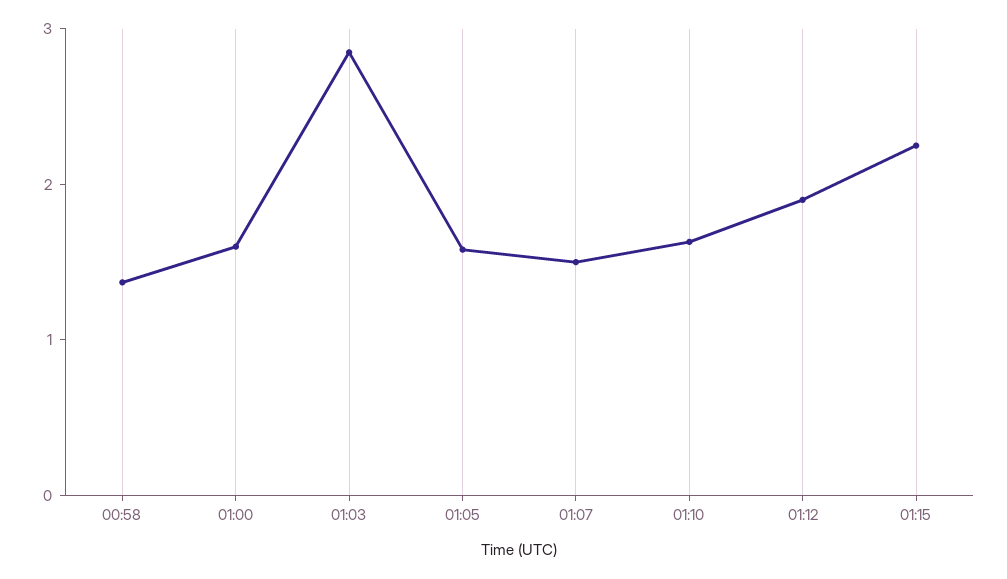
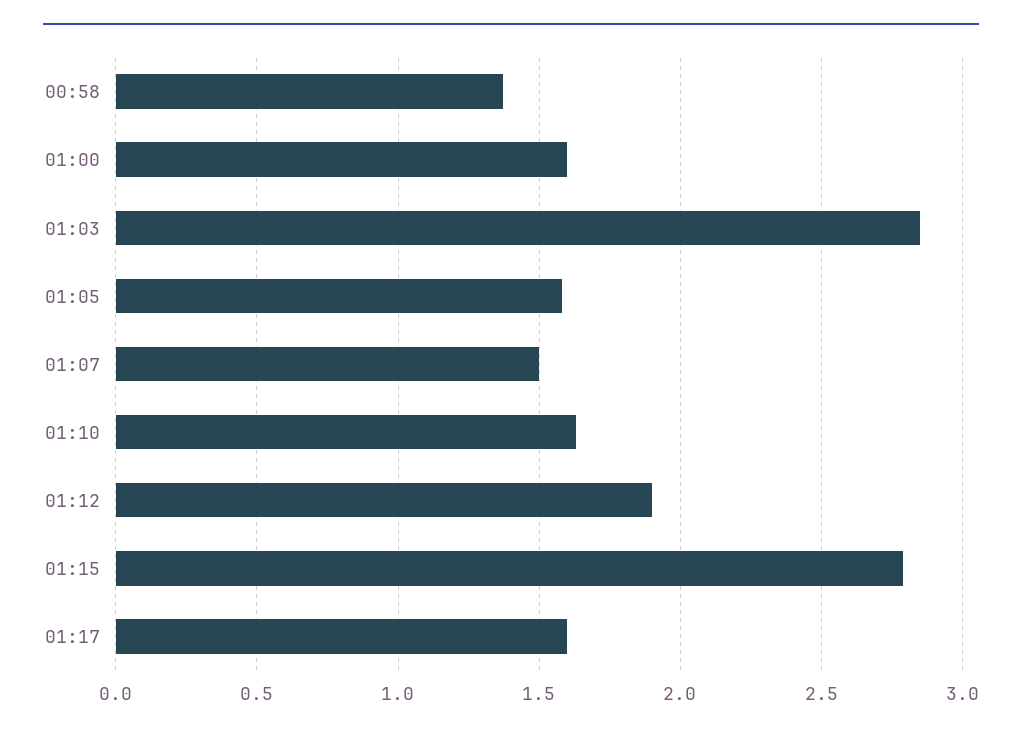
01:15: 2.2 -> 2.8
01:17: none -> 1.6

